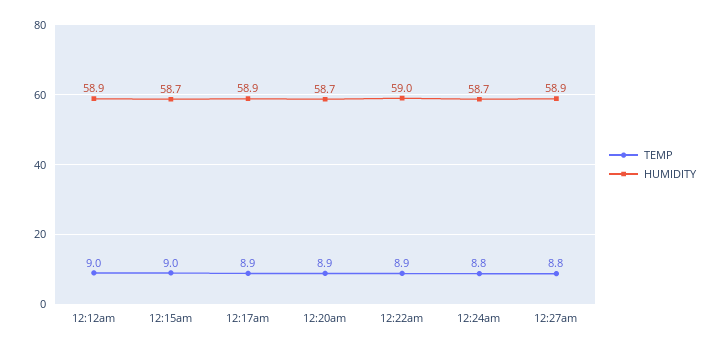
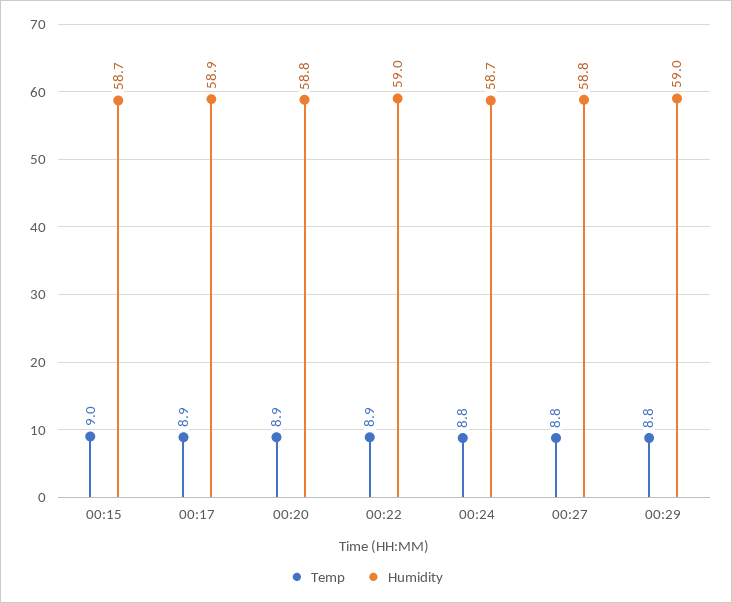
TEMP, 12:12am: 9 -> none
HUMIDITY, 12:12am: 58.9 -> none
HUMIDITY, 12:20am: 58.7 -> 58.8
HUMIDITY, 12:27am: 58.9 -> 58.8
TEMP, 00:29: none -> 8.8
HUMIDITY, 00:29: none -> 59

